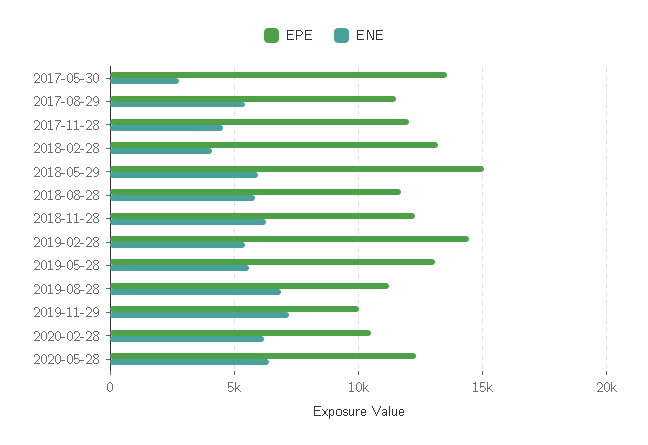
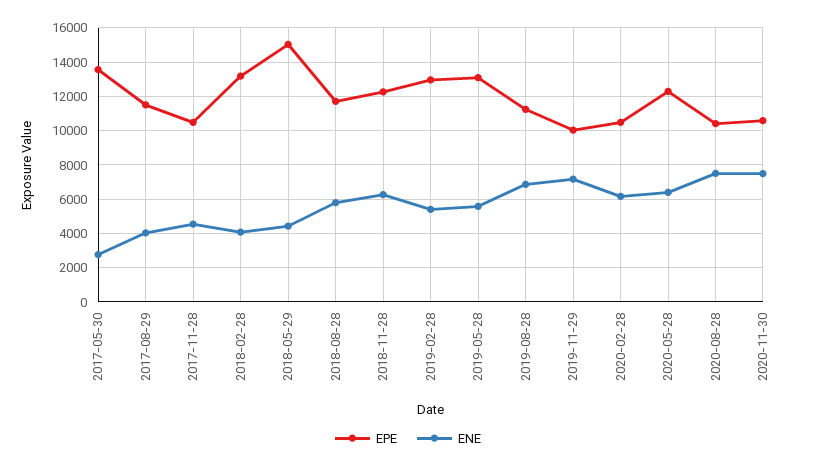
ENE, 2017-08-29: 5500 -> 4000
EPE, 2017-11-28: 12000 -> 10500
ENE, 2018-05-29: 6000 -> 4500
EPE, 2019-02-28: 14500 -> 13000
EPE, 2020-08-28: none -> 10500
ENE, 2020-08-28: none -> 7500
EPE, 2020-11-30: none -> 10500
ENE, 2020-11-30: none -> 7500

